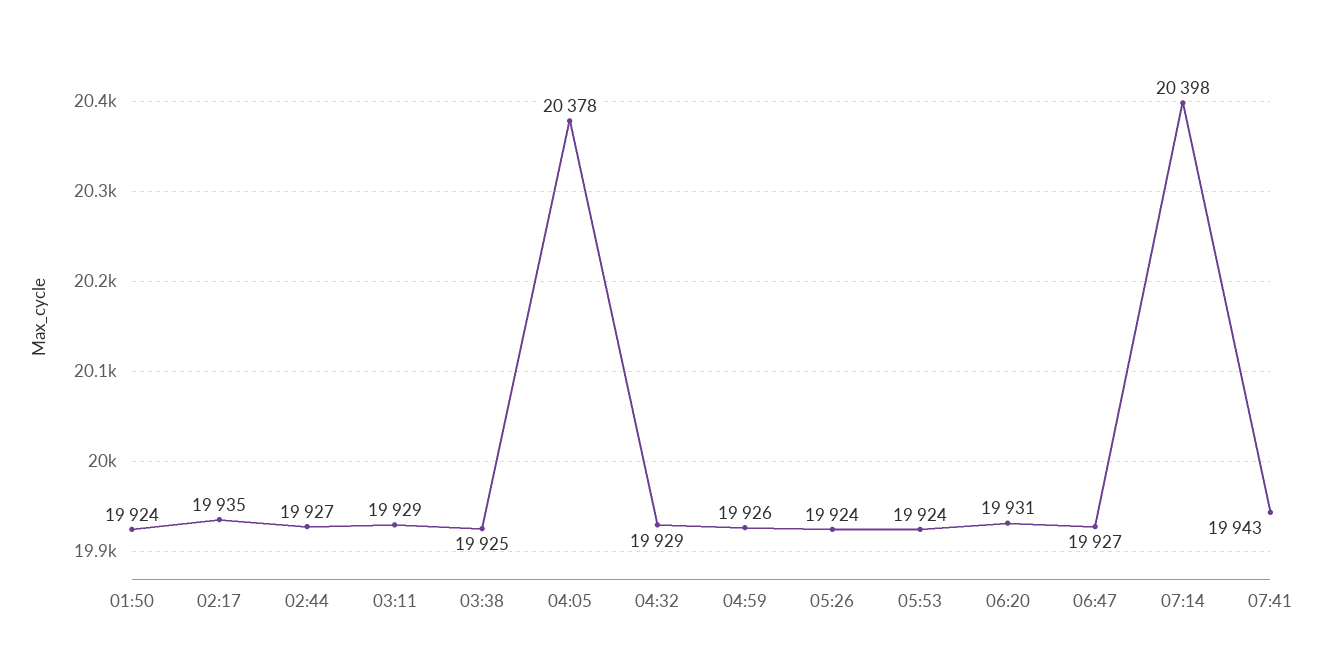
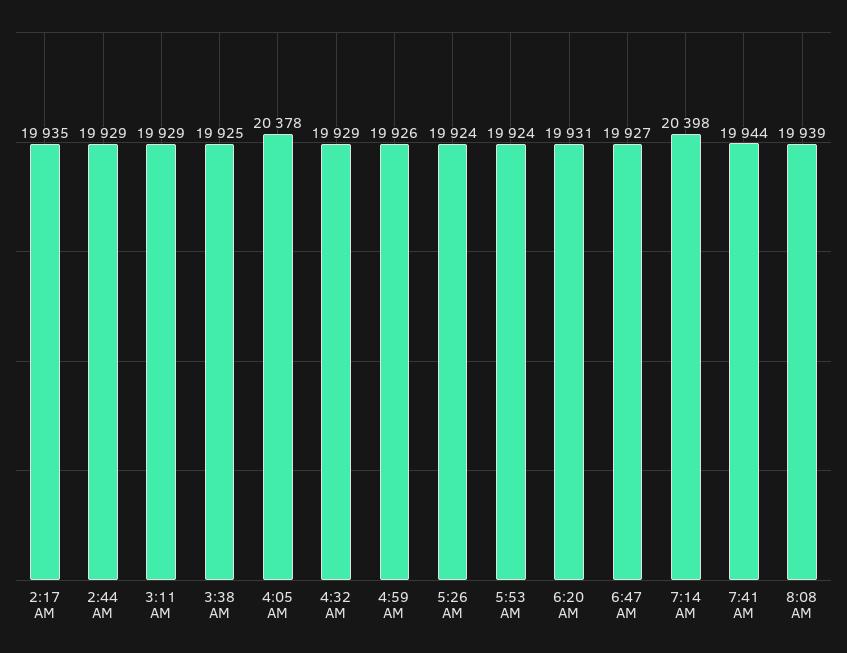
01:50: 19924 -> none
02:44: 19927 -> 19929
07:41: 19943 -> 19944
8:08 AM: none -> 19939

